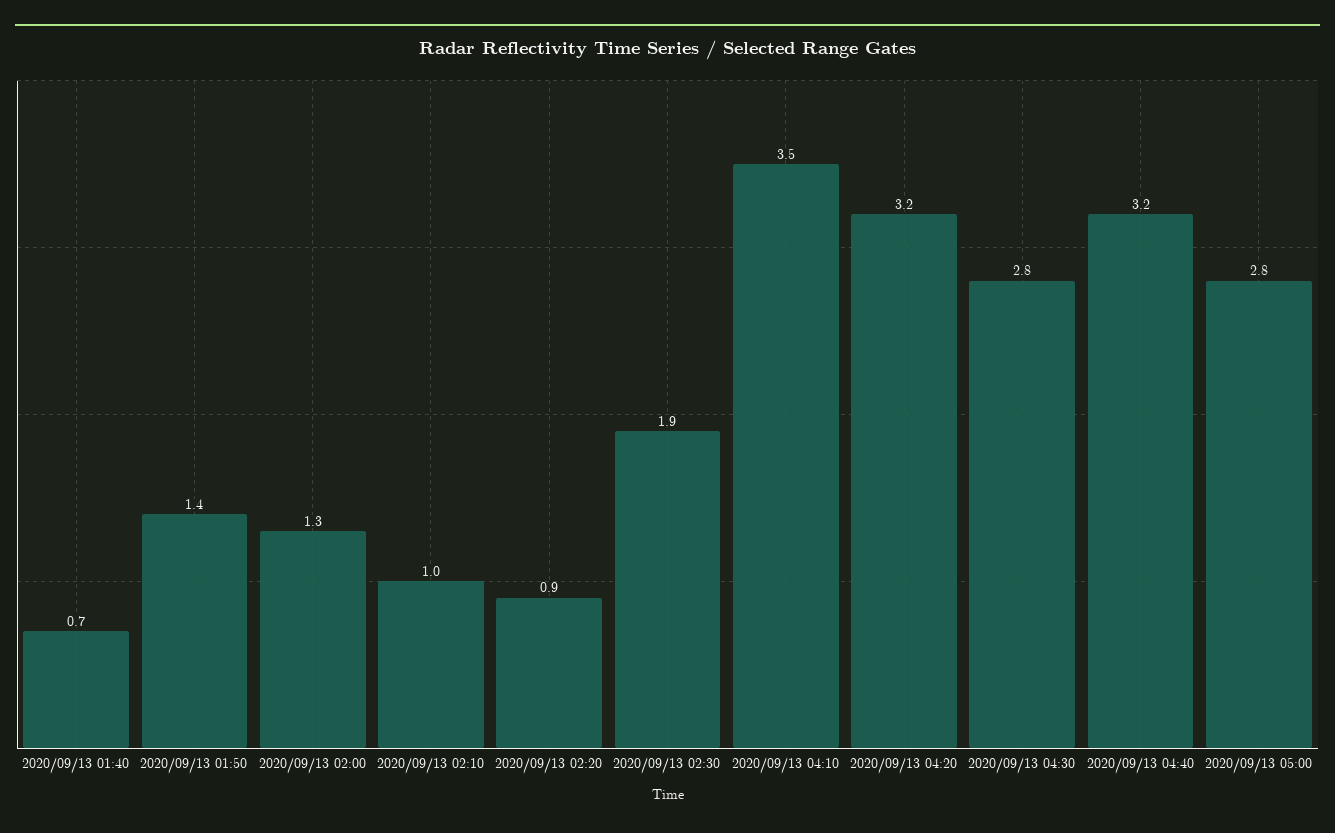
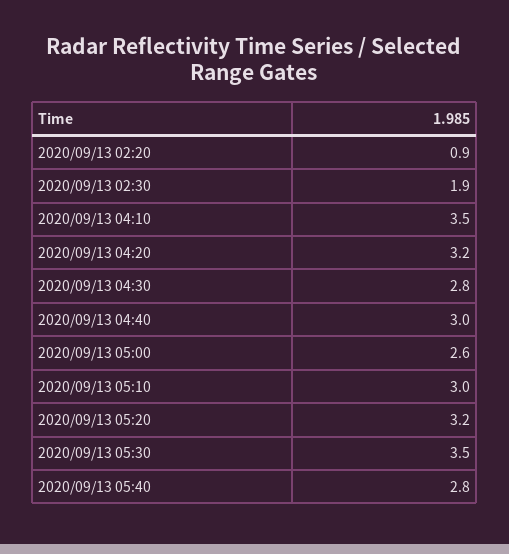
2020/09/13 01:40: 0.7 -> none
2020/09/13 01:50: 1.4 -> none
2020/09/13 02:00: 1.3 -> none
2020/09/13 02:10: 1 -> none
2020/09/13 04:40: 3.2 -> 3
2020/09/13 05:00: 2.8 -> 2.6
2020/09/13 05:10: none -> 3
2020/09/13 05:20: none -> 3.2
2020/09/13 05:30: none -> 3.5
2020/09/13 05:40: none -> 2.8

